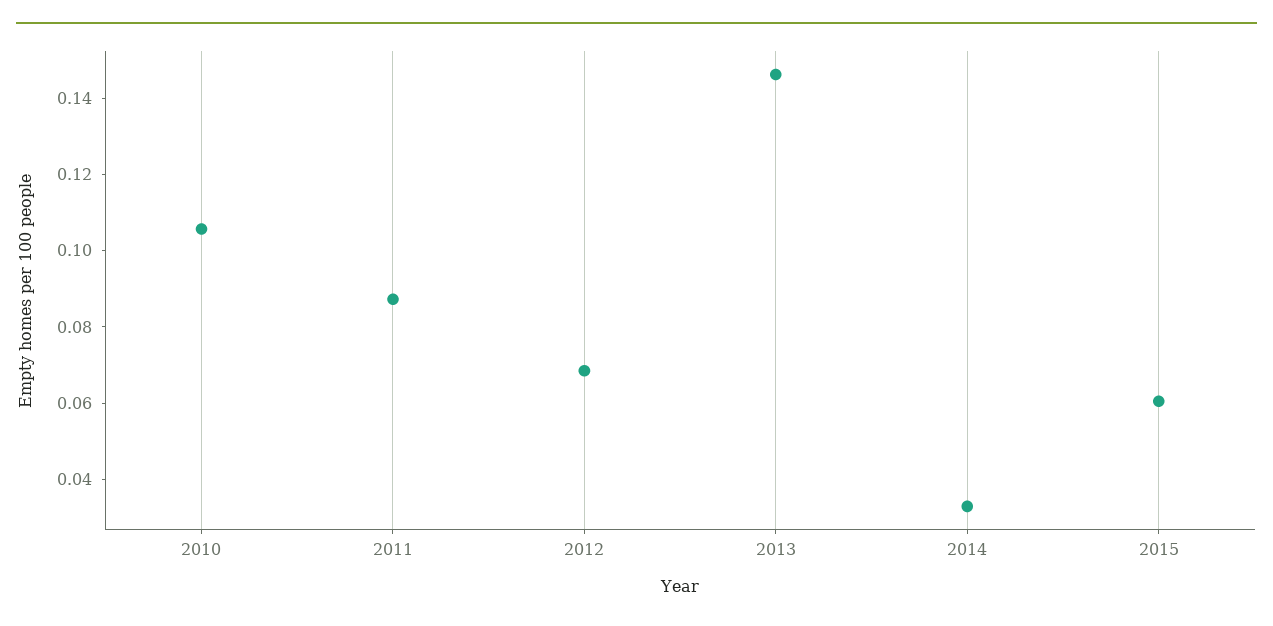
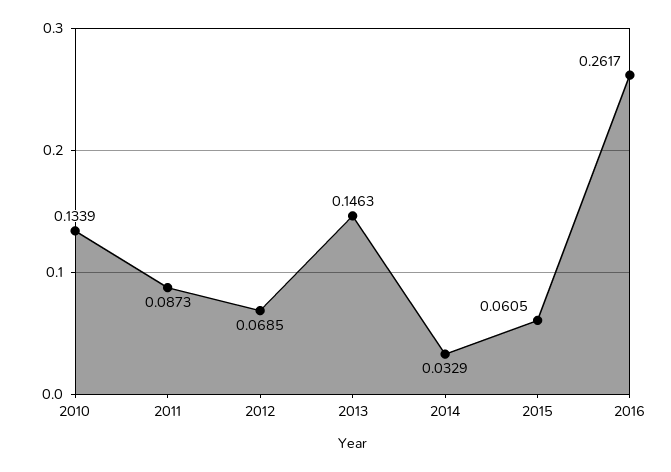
2010: 0.105 -> 0.1339
2016: none -> 0.2617

